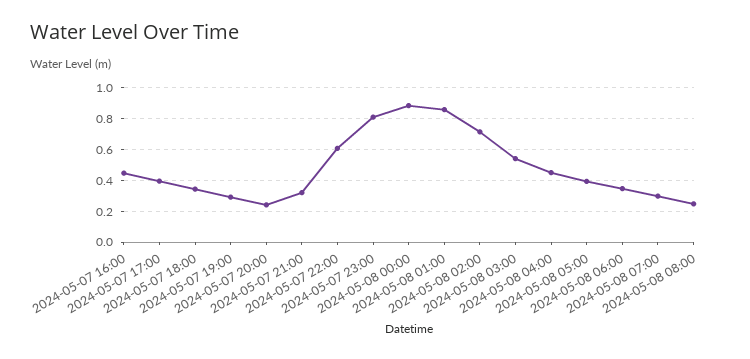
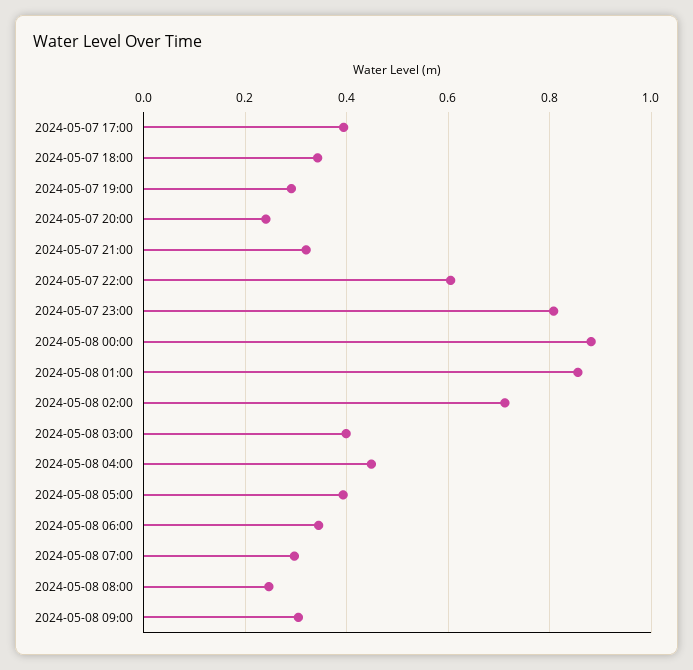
2024-05-07 16:00: 0.45 -> none
2024-05-08 03:00: 0.55 -> 0.4
2024-05-08 09:00: none -> 0.3

